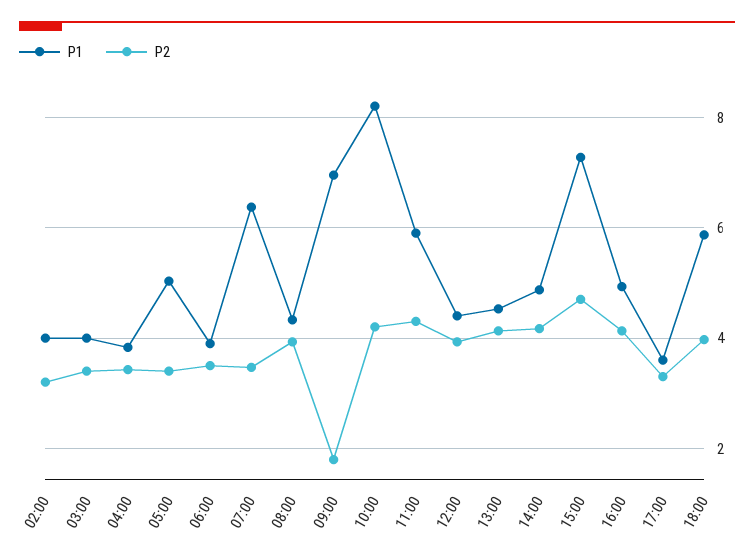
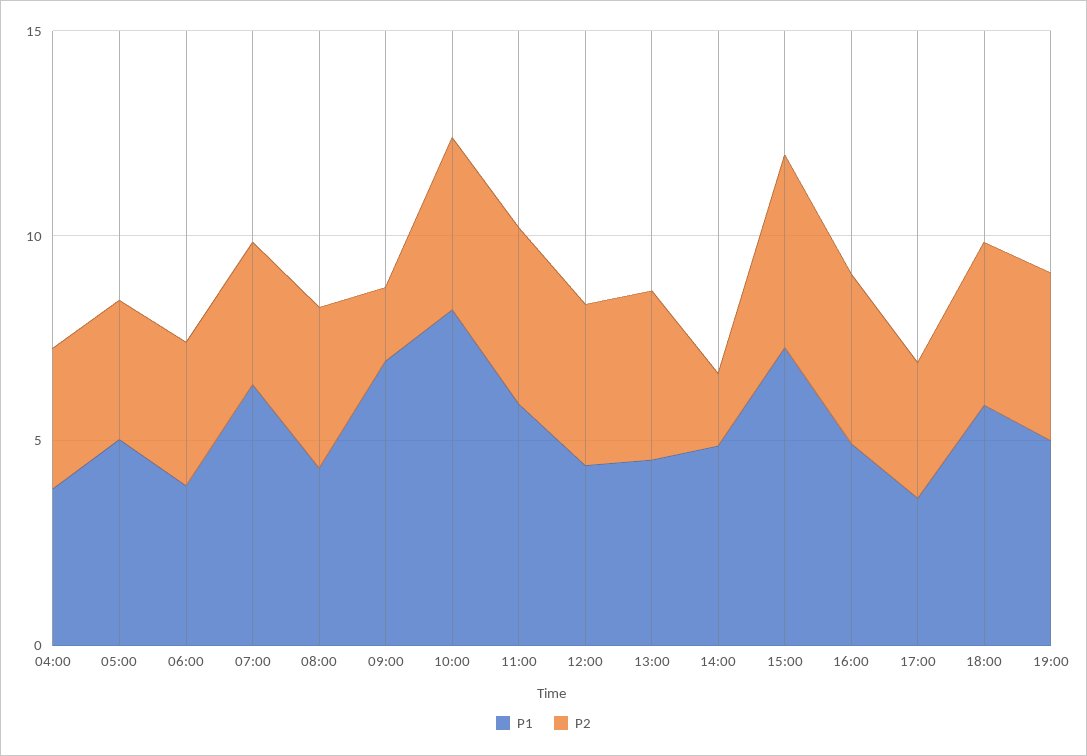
P1, 02:00: 4 -> none
P2, 02:00: 3.2 -> none
P1, 03:00: 4 -> none
P2, 03:00: 3.4 -> none
P2, 14:00: 4.2 -> 2
P1, 19:00: none -> 5
P2, 19:00: none -> 4

